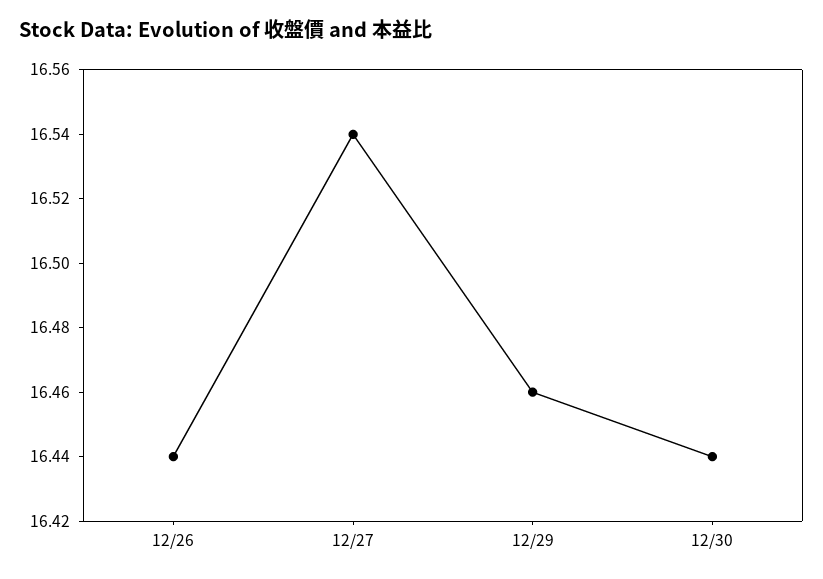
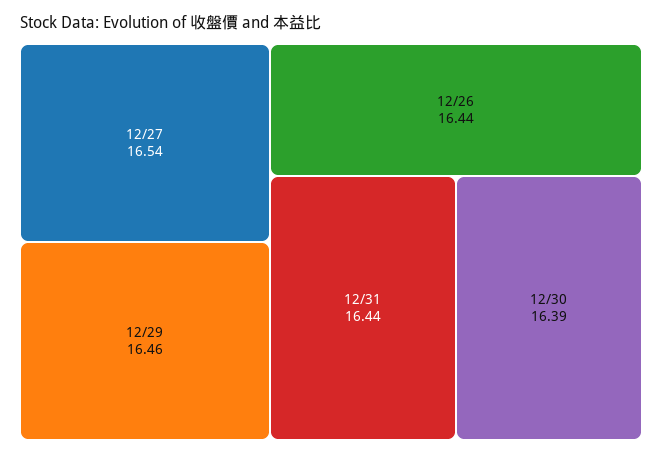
12/30: 16.44 -> 16.39
12/31: none -> 16.44

